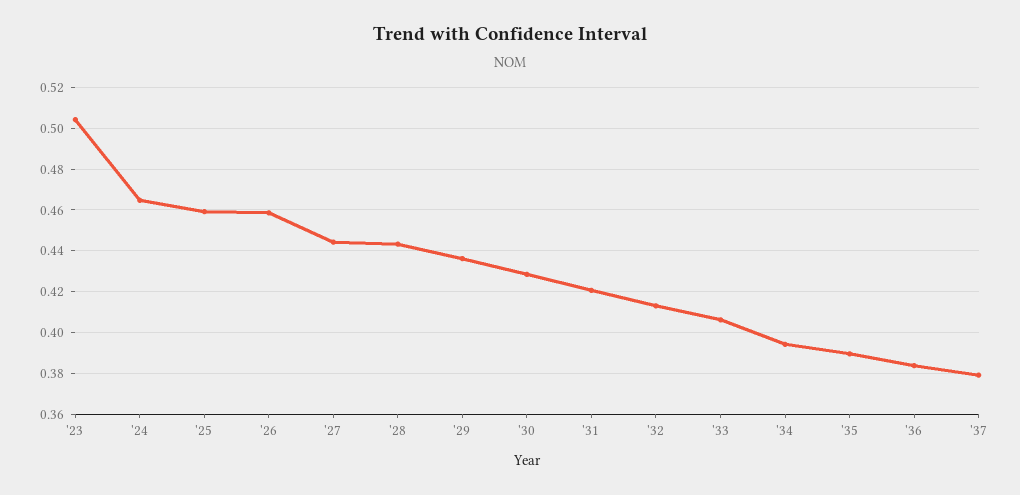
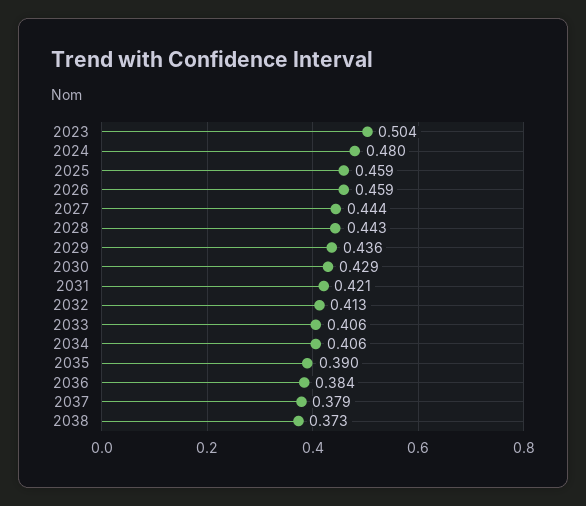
'24: 0.465 -> 0.48
'34: 0.395 -> 0.406
2038: none -> 0.373

